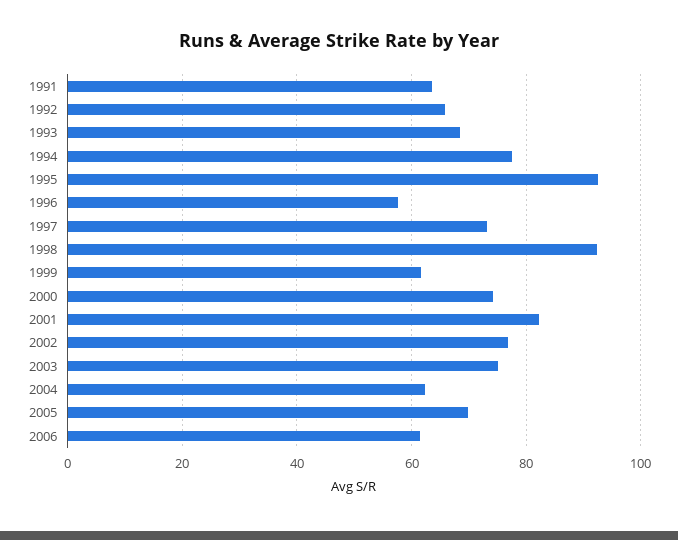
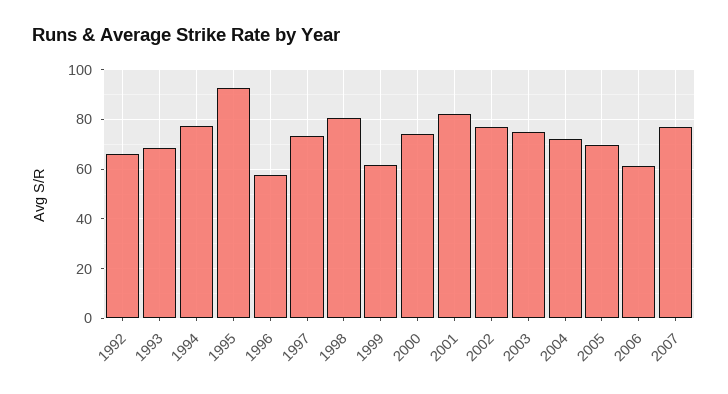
1991: 64 -> none
1998: 92 -> 80
2004: 62 -> 72.5
2007: none -> 77.5

